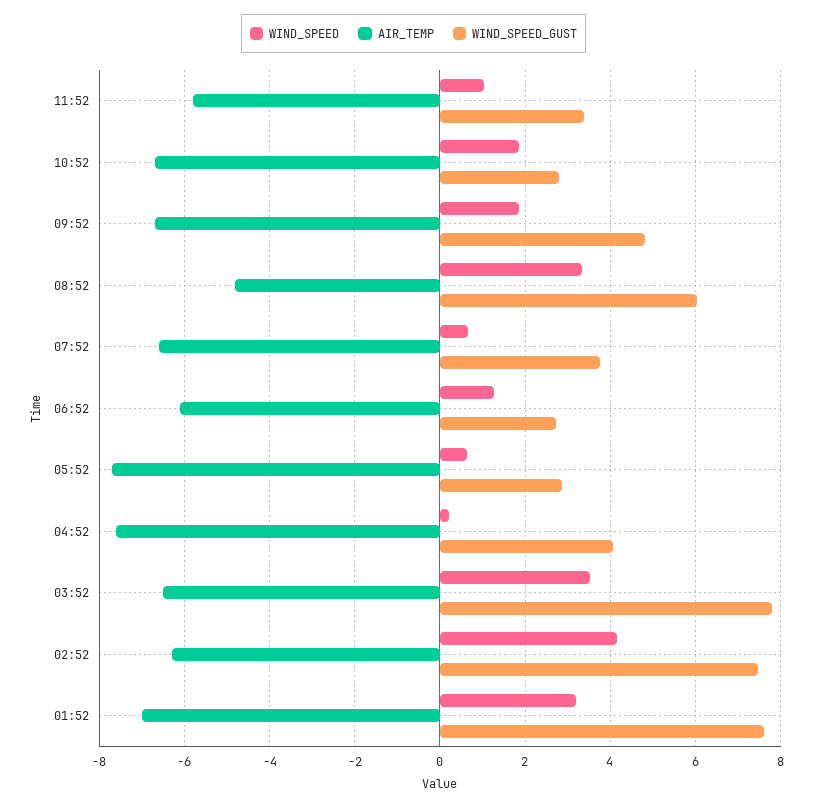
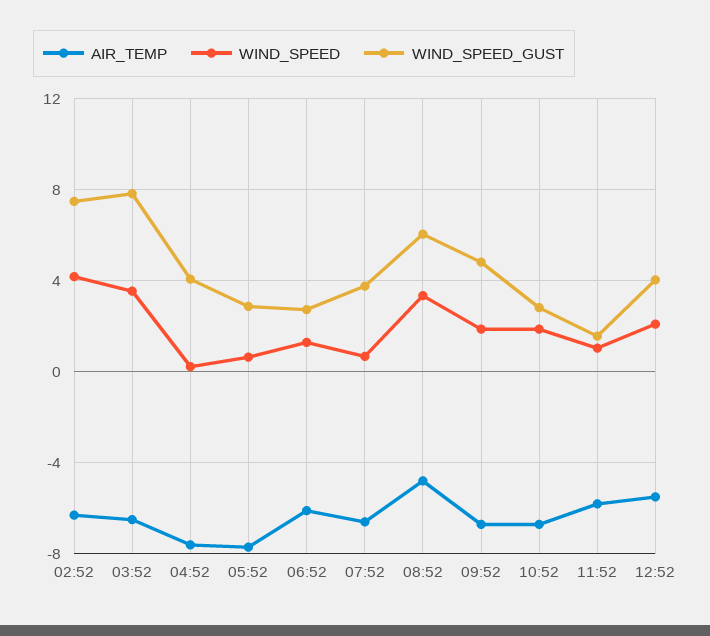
WIND_SPEED_GUST, 11:52: 3.4 -> 1.5
WIND_SPEED, 01:52: 3.2 -> none
AIR_TEMP, 01:52: -7 -> none
WIND_SPEED_GUST, 01:52: 7.6 -> none
AIR_TEMP, 12:52: none -> -5.5
WIND_SPEED, 12:52: none -> 2
WIND_SPEED_GUST, 12:52: none -> 4

